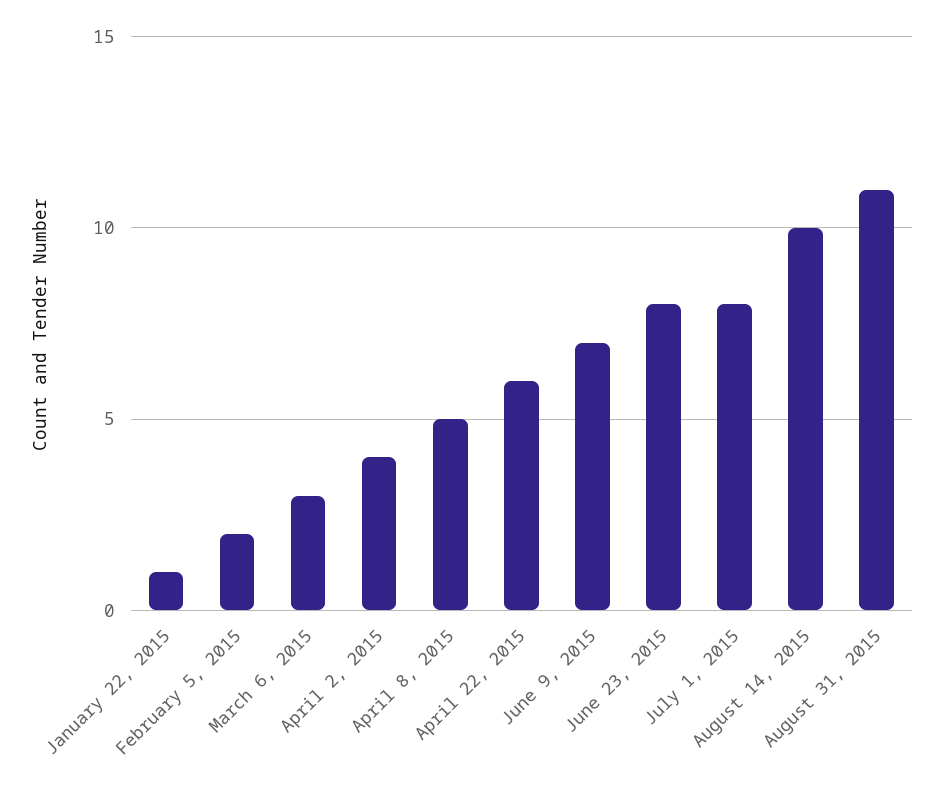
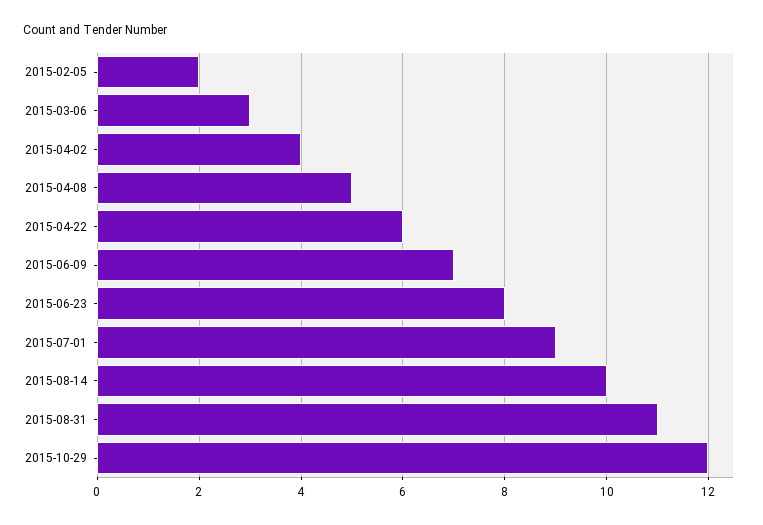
January 22, 2015: 1 -> none
July 1, 2015: 8 -> 9
2015-10-29: none -> 12

